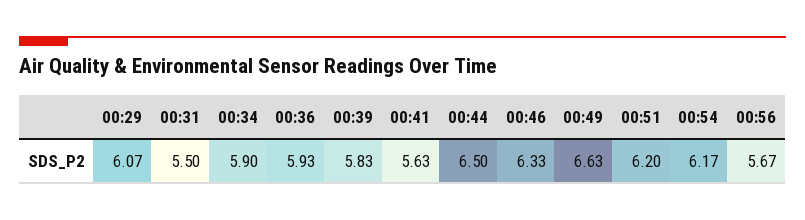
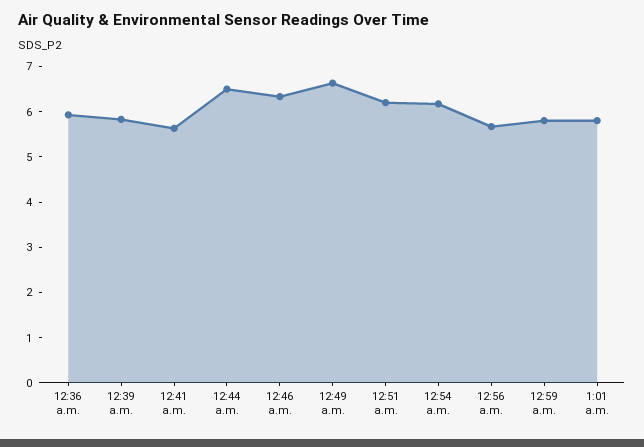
00:29: 6.07 -> none
00:31: 5.5 -> none
00:34: 5.9 -> none
12:59 a.m.: none -> 5.8
1:01 a.m.: none -> 5.8

